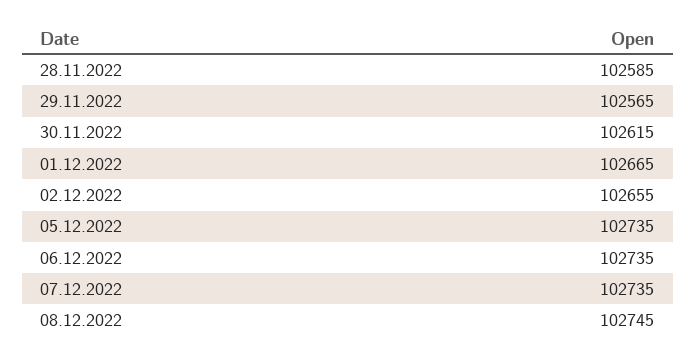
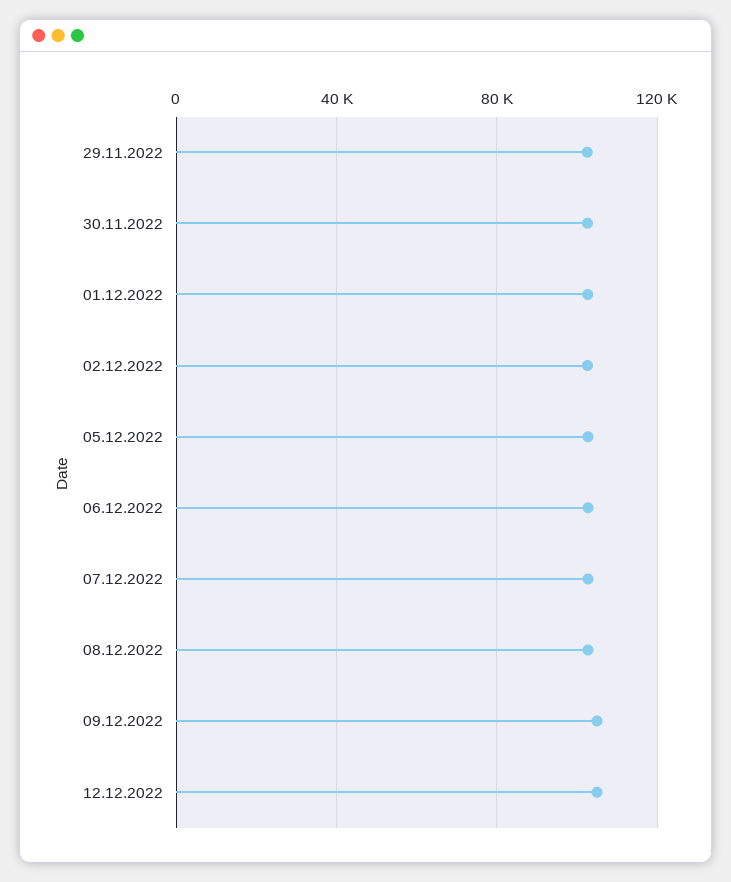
28.11.2022: 102585 -> none
09.12.2022: none -> 105000
12.12.2022: none -> 105000

